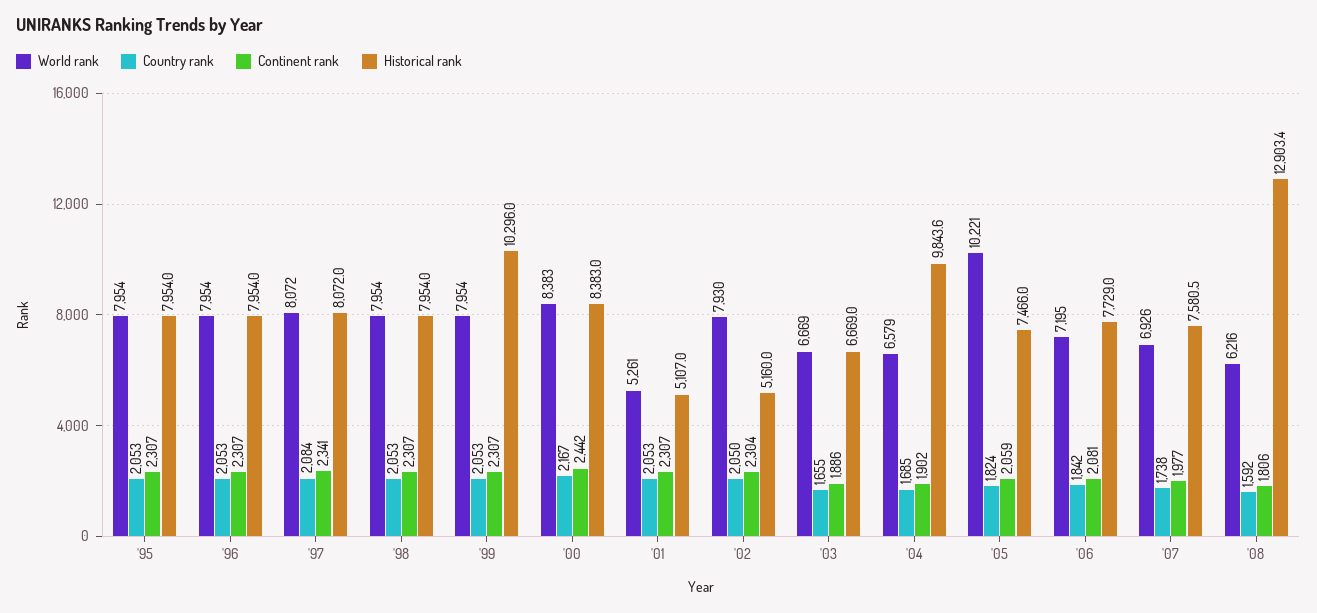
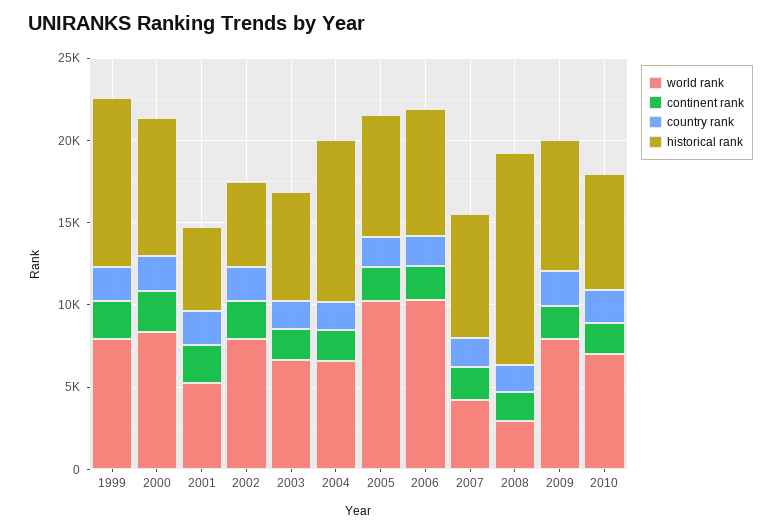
World rank, '95: 7954 -> none
Country rank, '95: 2053 -> none
Continent rank, '95: 2307 -> none
Historical rank, '95: 7954 -> none
World rank, '96: 7954 -> none
Country rank, '96: 2053 -> none
Continent rank, '96: 2307 -> none
Historical rank, '96: 7954 -> none
World rank, '97: 8072 -> none
Country rank, '97: 2084 -> none
Continent rank, '97: 2341 -> none
Historical rank, '97: 8072 -> none
World rank, '98: 7954 -> none
Country rank, '98: 2053 -> none
Continent rank, '98: 2307 -> none
Historical rank, '98: 7954 -> none
World rank, '06: 7195 -> 10000
World rank, '07: 6926 -> 4000
World rank, '08: 6216 -> 3000
World rank, 2009: none -> 8000
Continent rank, 2009: none -> 2000
Country rank, 2009: none -> 2000
Historical rank, 2009: none -> 8000
World rank, 2010: none -> 7000
Continent rank, 2010: none -> 2000
Country rank, 2010: none -> 2000
Historical rank, 2010: none -> 7000

